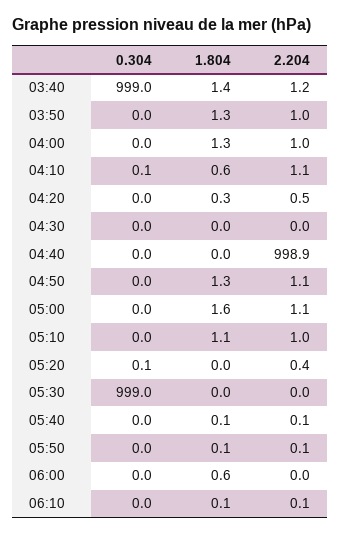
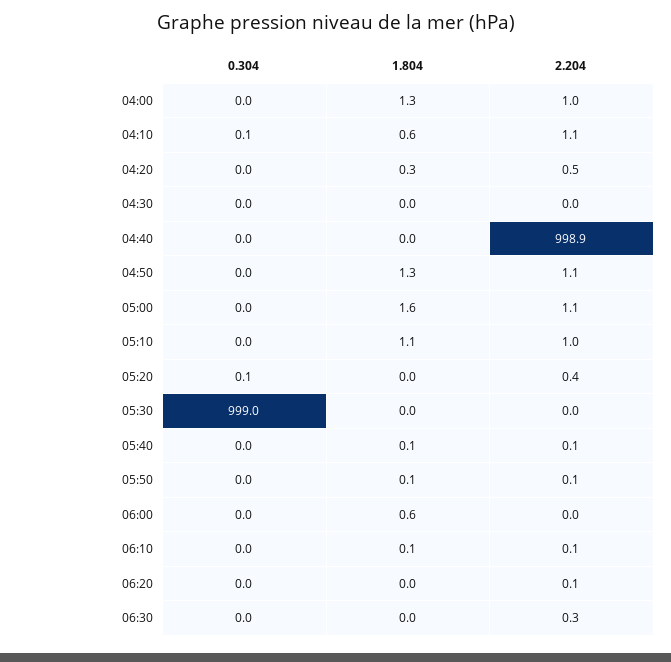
0.304, 03:40: 999 -> none
1.804, 03:40: 1.4 -> none
2.204, 03:40: 1.2 -> none
0.304, 03:50: 0 -> none
1.804, 03:50: 1.3 -> none
2.204, 03:50: 1 -> none
0.304, 06:20: none -> 0
1.804, 06:20: none -> 0
2.204, 06:20: none -> 0.1
0.304, 06:30: none -> 0
1.804, 06:30: none -> 0
2.204, 06:30: none -> 0.3

